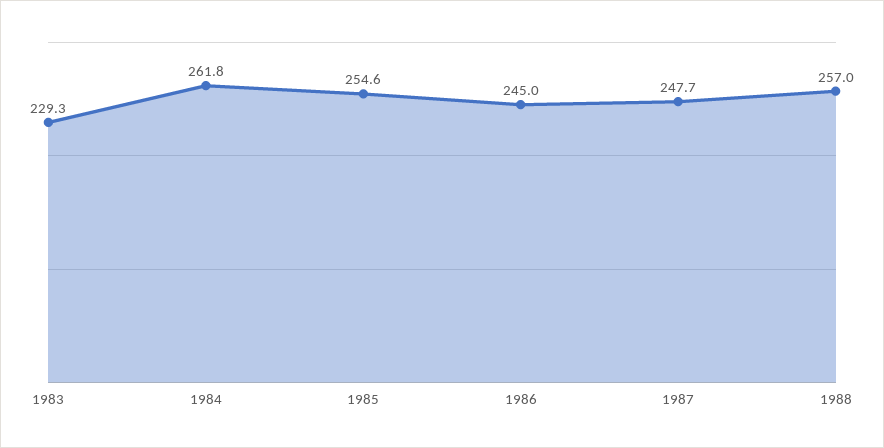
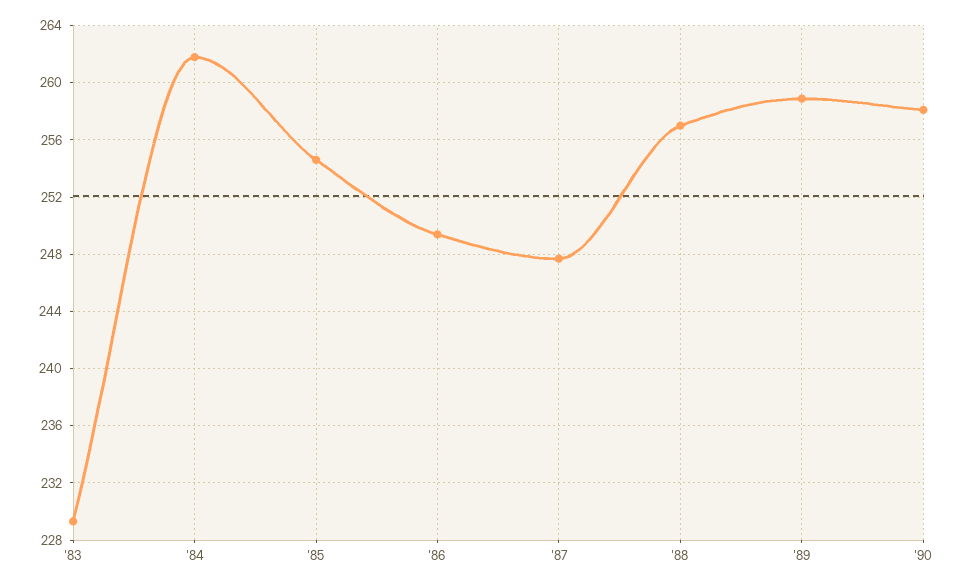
1986: 245 -> 249.5
'89: none -> 259
'90: none -> 258

